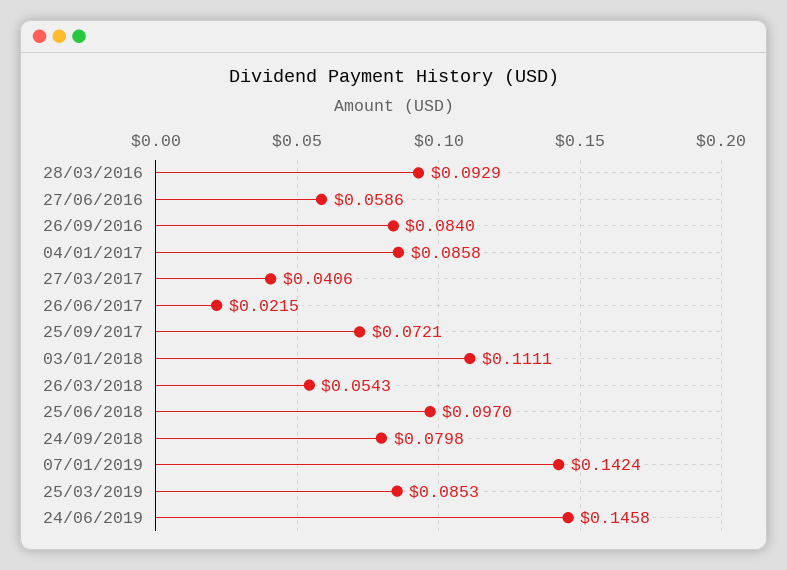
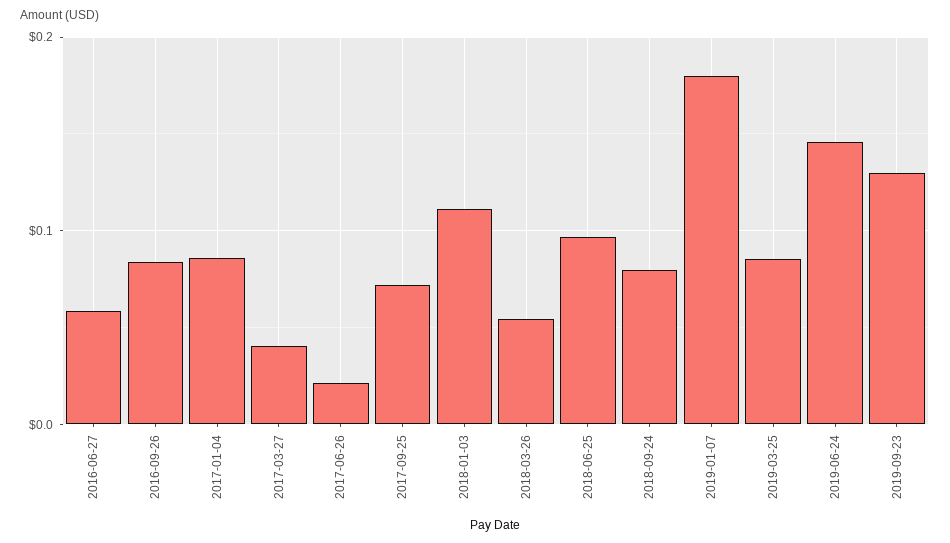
28/03/2016: 0.0929 -> none
07/01/2019: 0.1424 -> 0.18
2019-09-23: none -> 0.13

